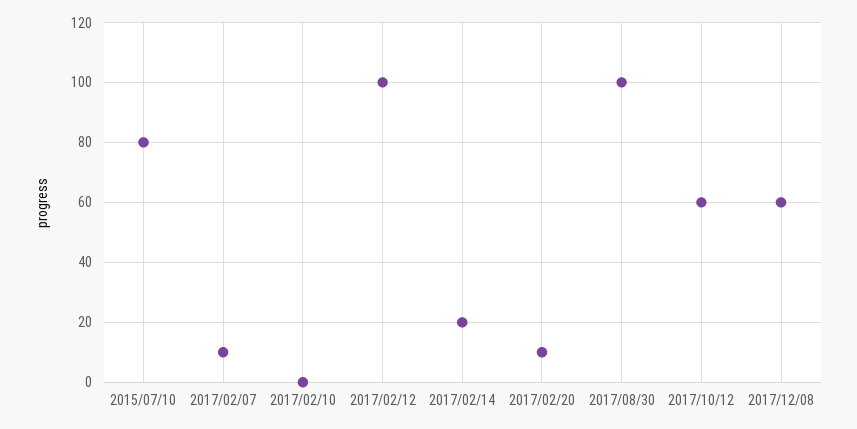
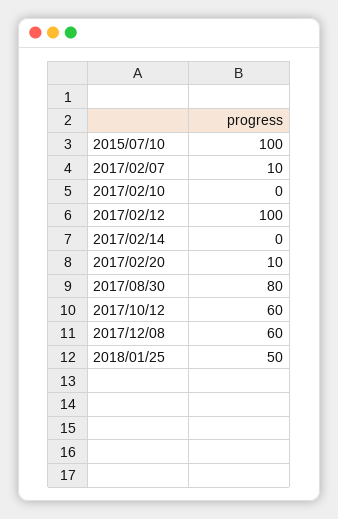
2015/07/10: 80 -> 100
2017/02/14: 20 -> 0
2017/08/30: 100 -> 80
2018/01/25: none -> 50

